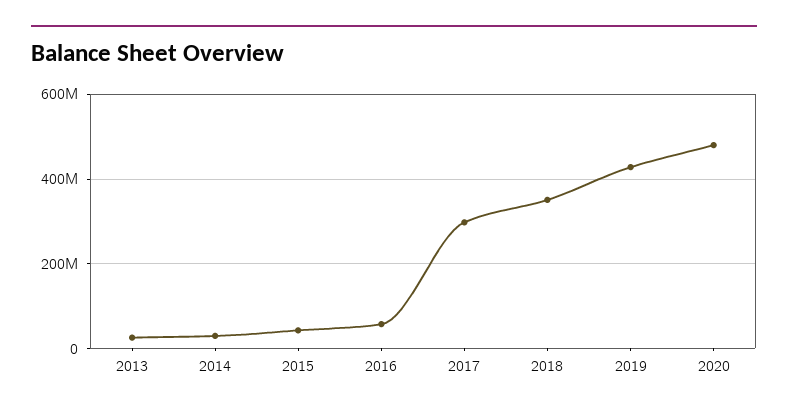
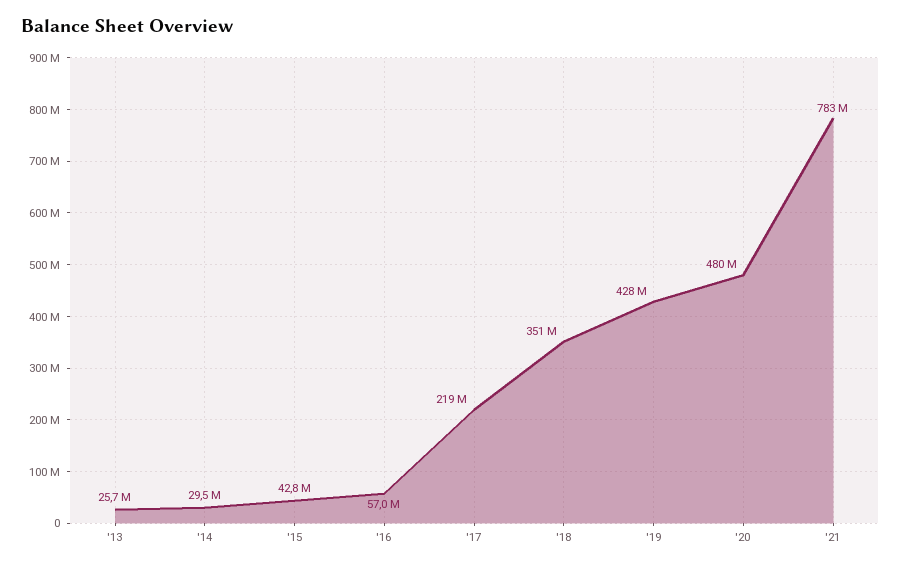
2017: 300000000 -> 219000000
'21: none -> 783000000

